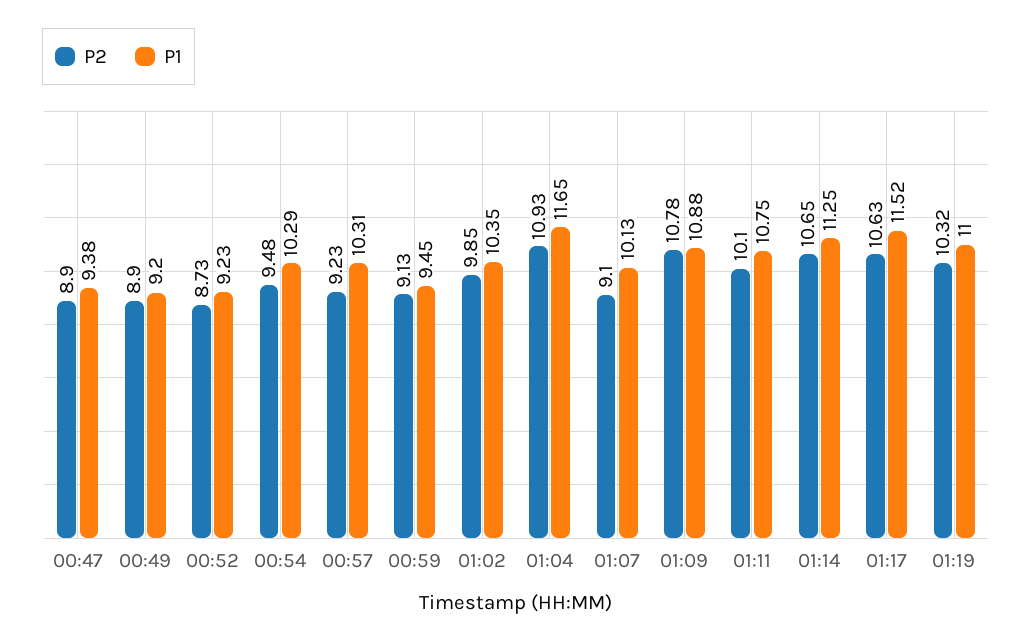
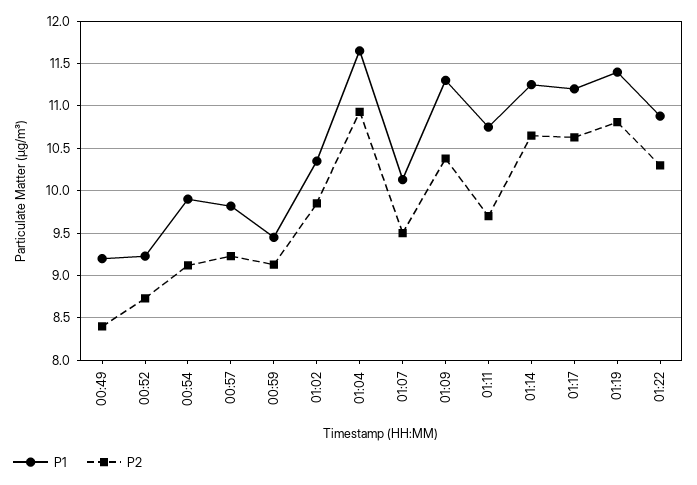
P2, 00:47: 8.9 -> none
P1, 00:47: 9.38 -> none
P2, 00:49: 8.9 -> 8.4
P2, 00:54: 9.48 -> 9.1
P1, 00:54: 10.29 -> 9.9
P1, 00:57: 10.31 -> 9.8
P2, 01:07: 9.1 -> 9.5
P2, 01:09: 10.78 -> 10.4
P1, 01:09: 10.88 -> 11.3
P2, 01:11: 10.1 -> 9.7
P1, 01:17: 11.52 -> 11.2
P2, 01:19: 10.32 -> 10.8
P1, 01:19: 11 -> 11.4
P1, 01:22: none -> 10.9
P2, 01:22: none -> 10.3

